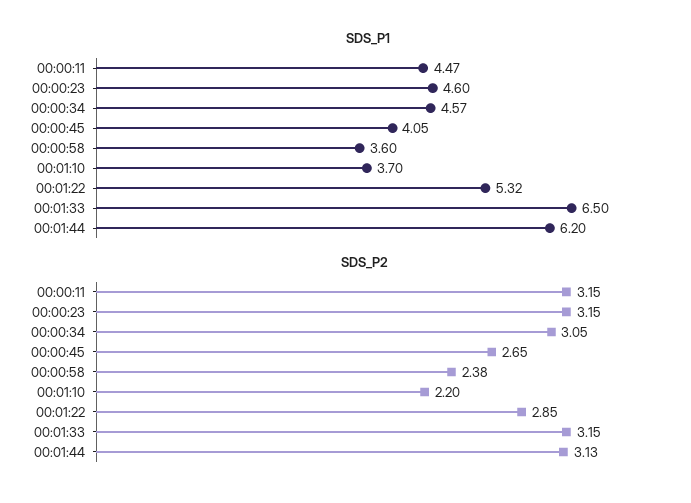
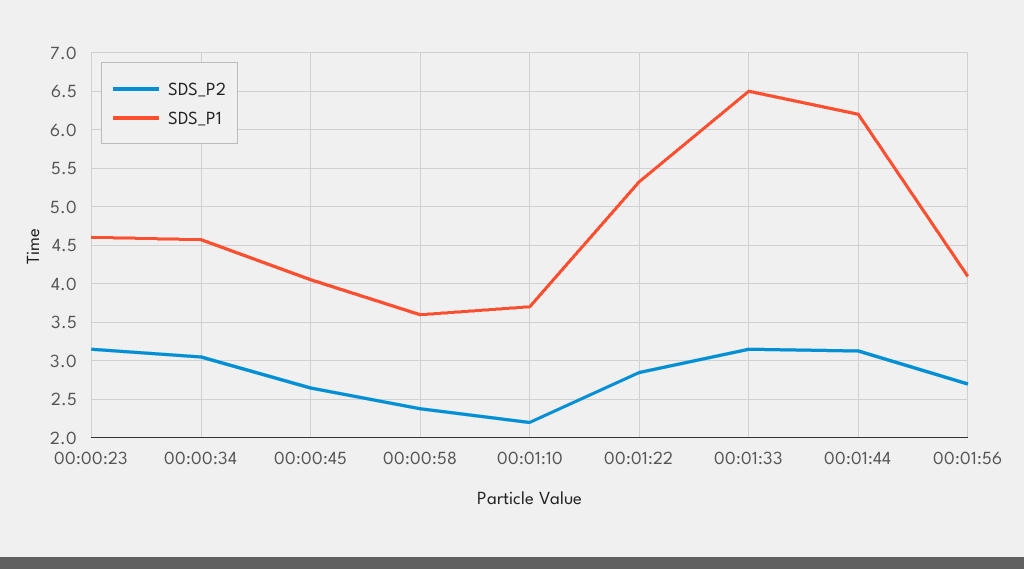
SDS_P1, 00:00:11: 4.47 -> none
SDS_P2, 00:00:11: 3.15 -> none
SDS_P2, 00:01:56: none -> 2.7
SDS_P1, 00:01:56: none -> 4.1

